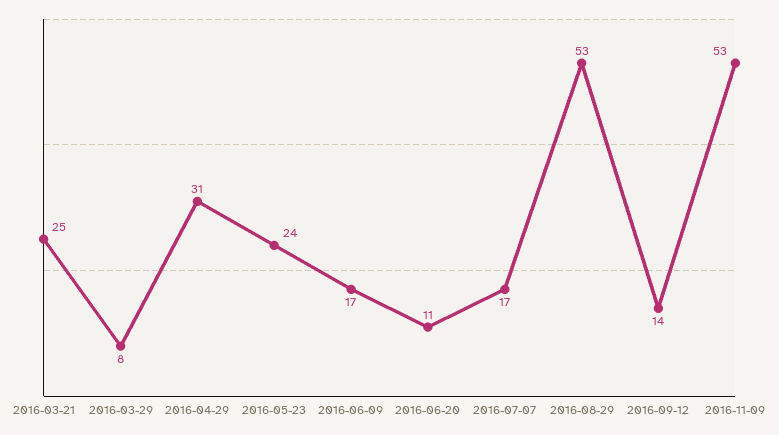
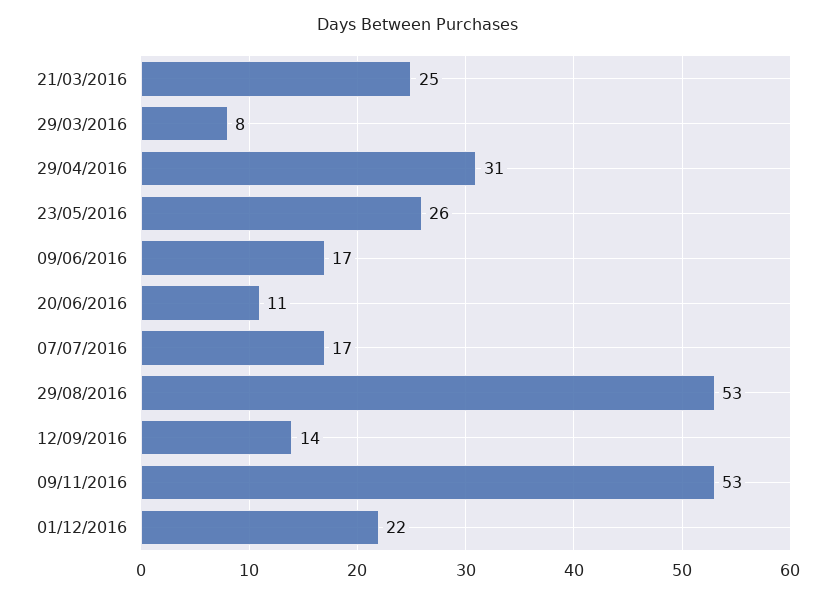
2016-05-23: 24 -> 26
01/12/2016: none -> 22

